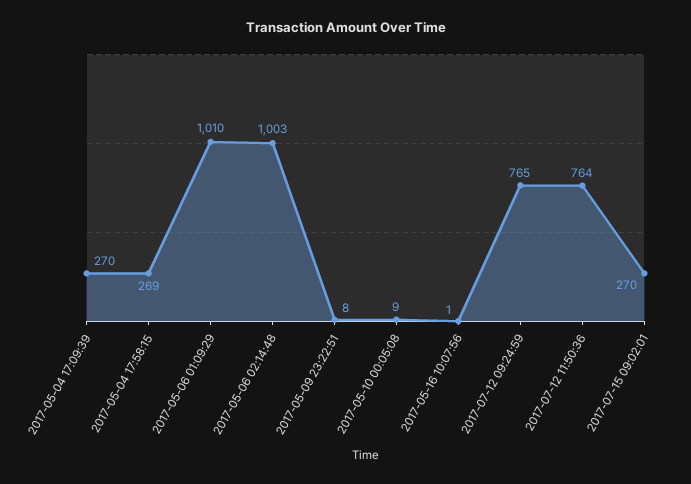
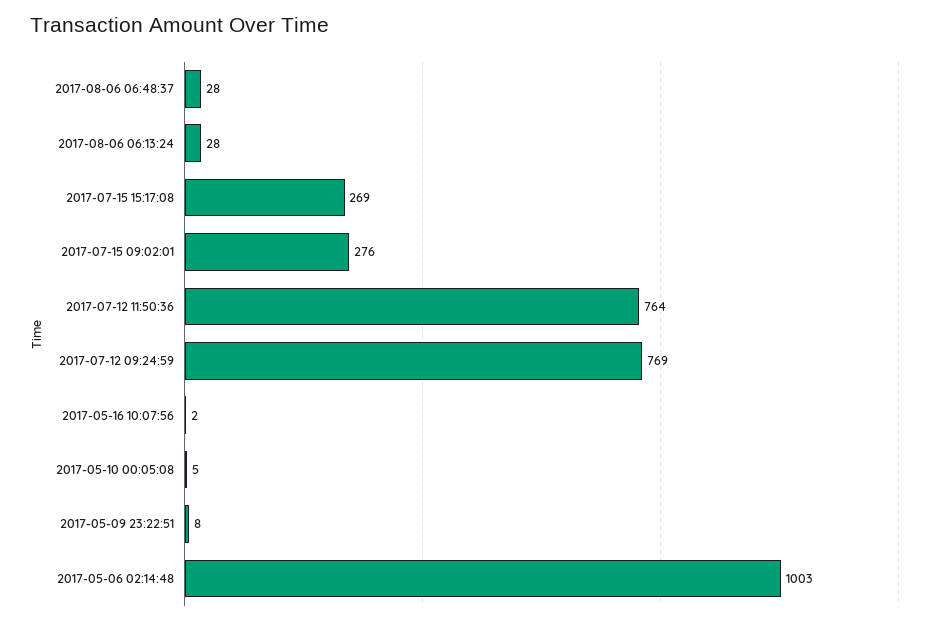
2017-05-04 17:09:39: 270 -> none
2017-05-04 17:58:15: 269 -> none
2017-05-06 01:09:29: 1010 -> none
2017-05-10 00:05:08: 9 -> 5
2017-05-16 10:07:56: 1 -> 2
2017-07-12 09:24:59: 765 -> 769
2017-07-15 09:02:01: 270 -> 276
2017-08-06 06:48:37: none -> 28
2017-08-06 06:13:24: none -> 28
2017-07-15 15:17:08: none -> 269

